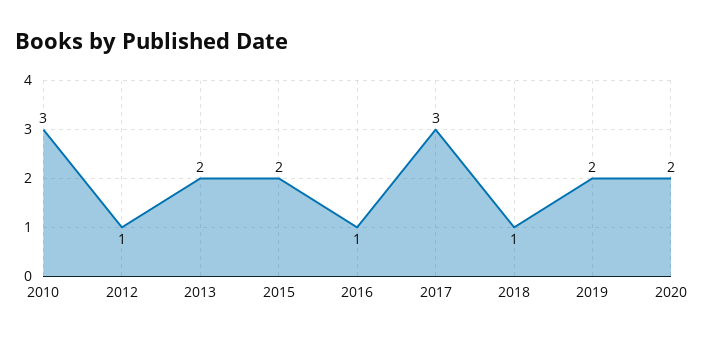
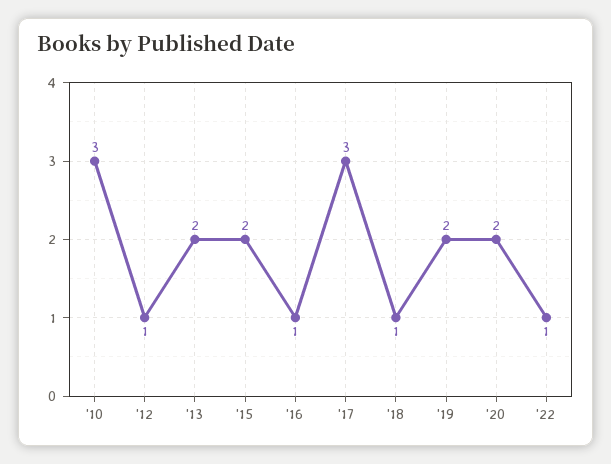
'22: none -> 1

